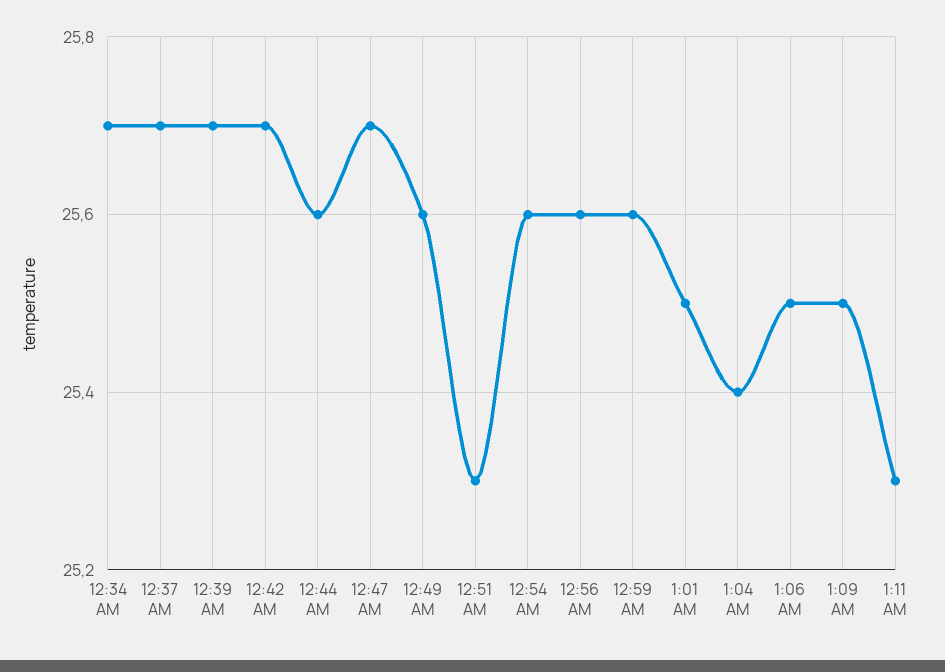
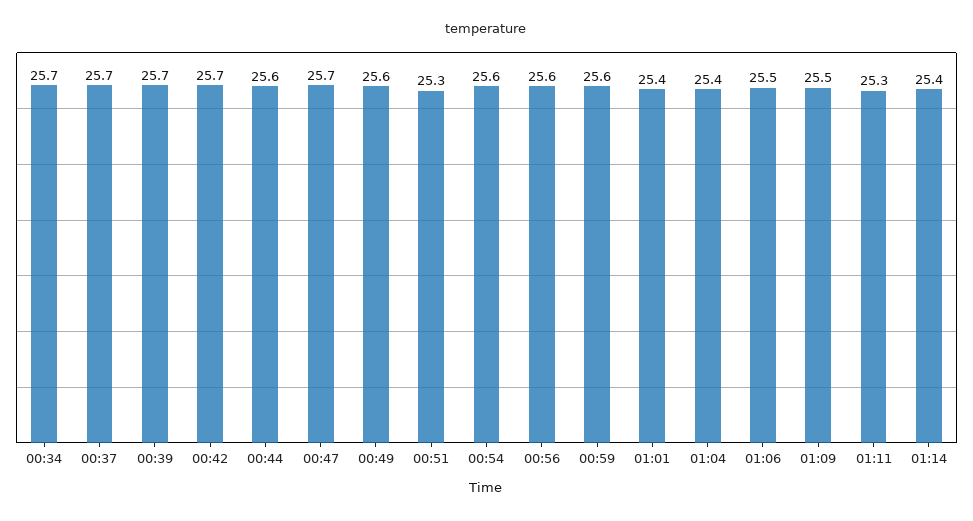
1:01 AM: 25.5 -> 25.4
01:14: none -> 25.4

